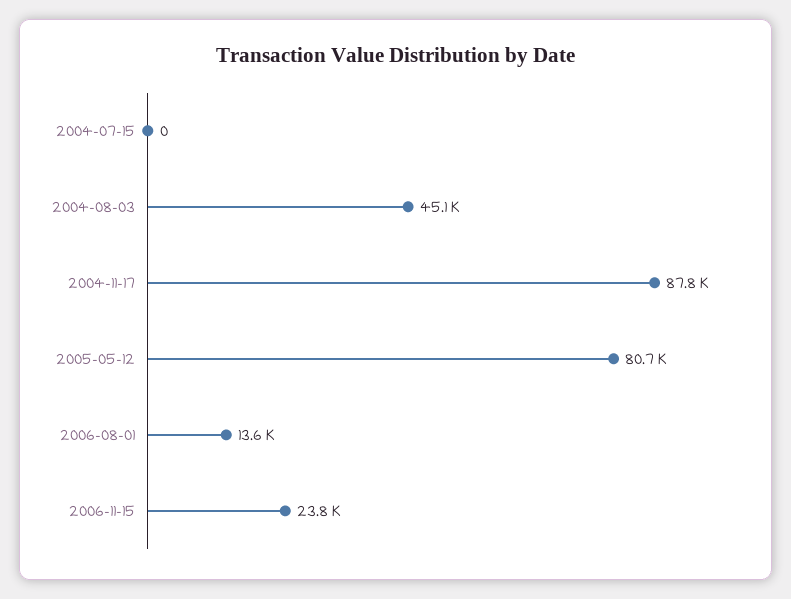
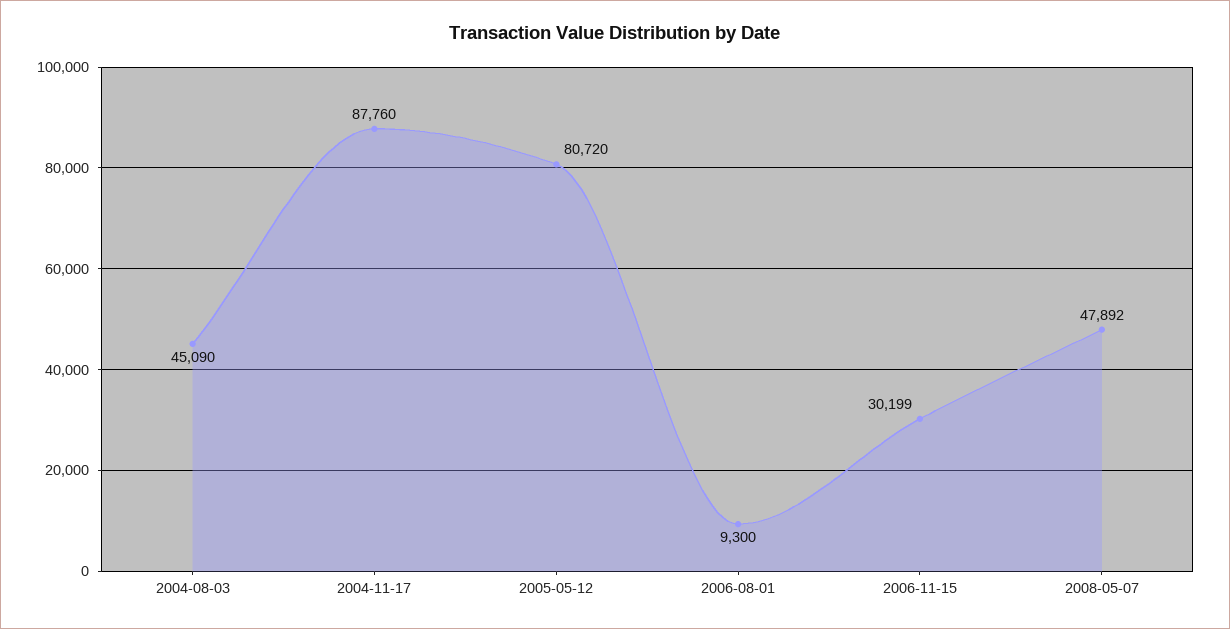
2004-07-15: 0 -> none
2006-08-01: 13600 -> 9300
2006-11-15: 23800 -> 30199
2008-05-07: none -> 47892

